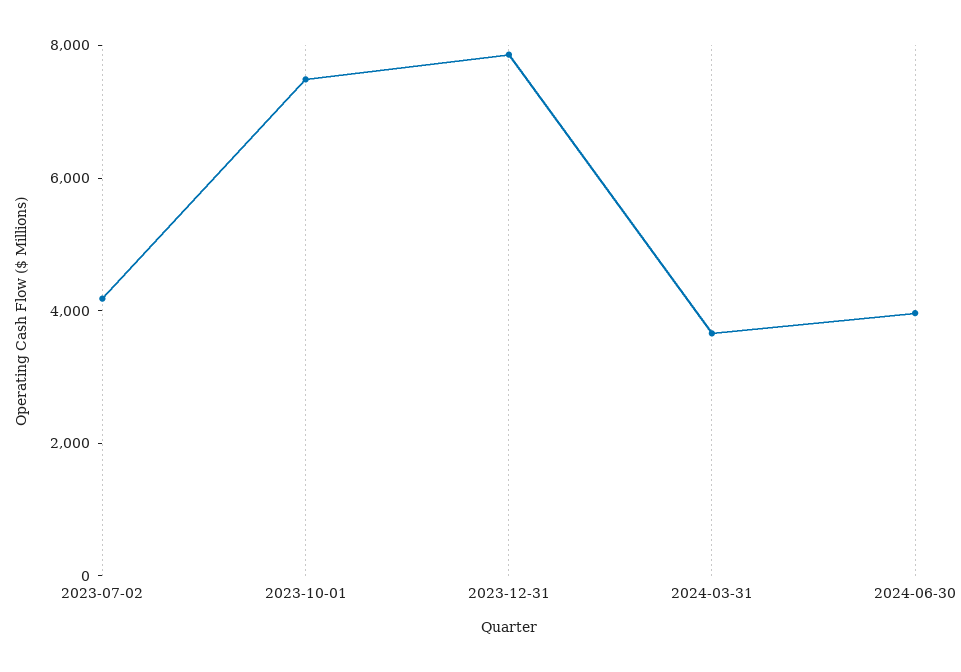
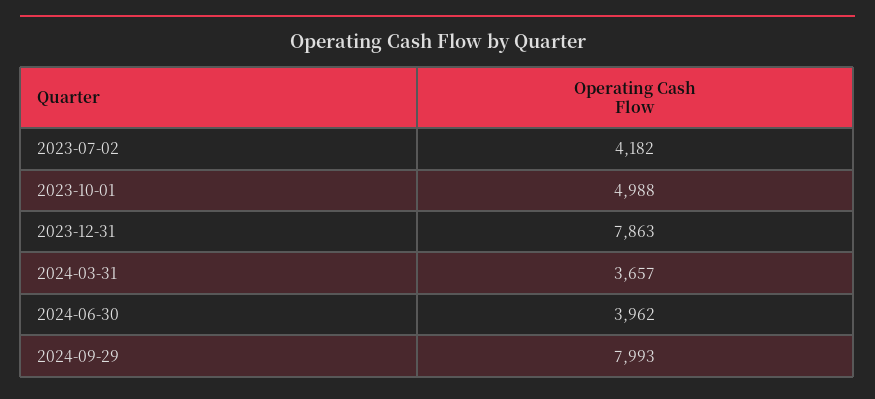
2023-10-01: 7500 -> 4988
2024-09-29: none -> 7993

